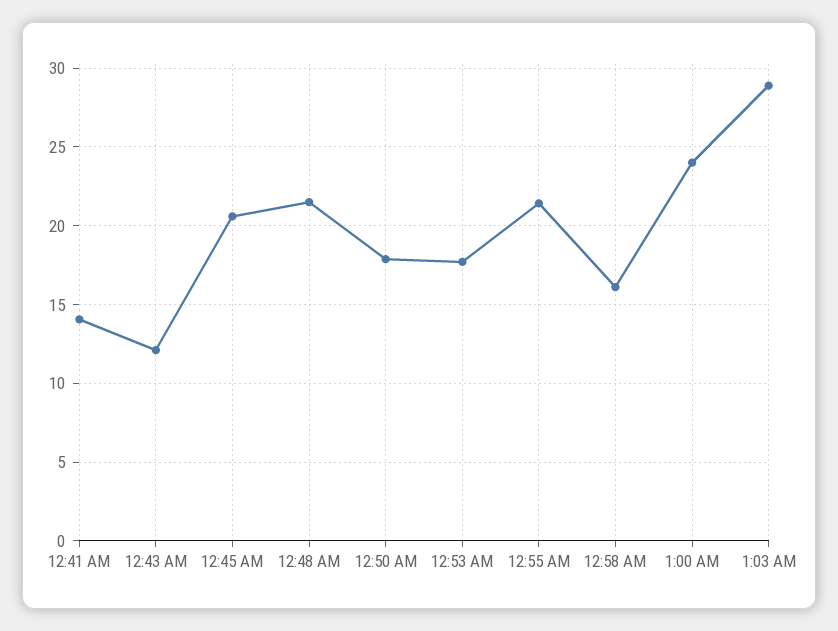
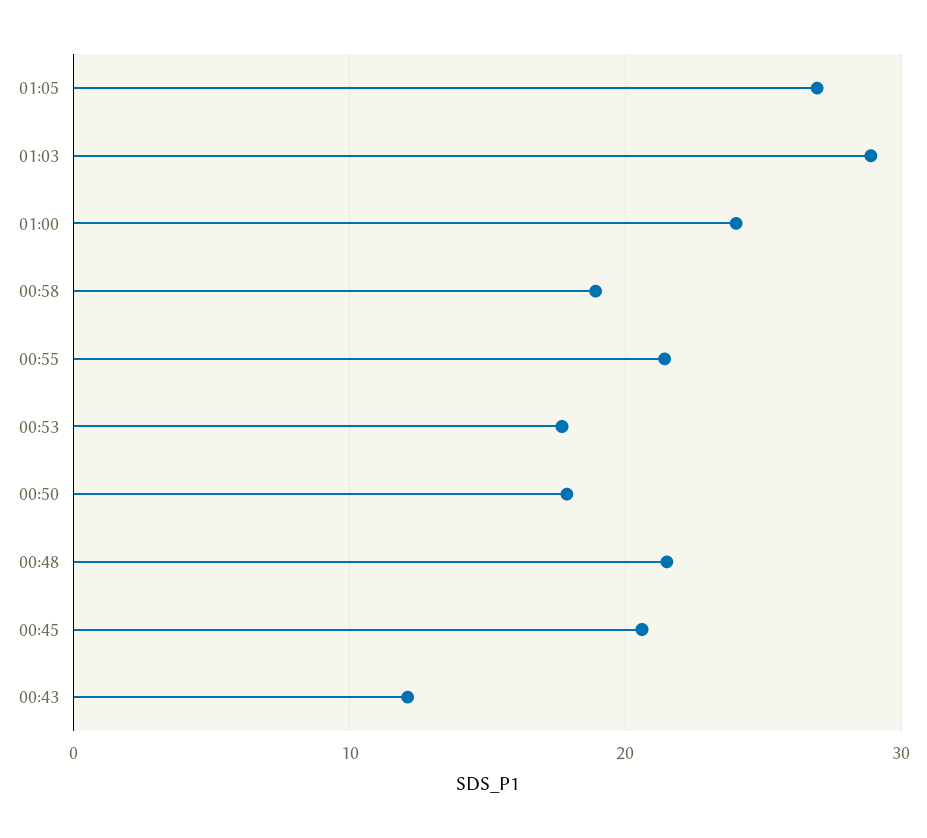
12:41 AM: 14 -> none
12:58 AM: 16 -> 19
01:05: none -> 27

